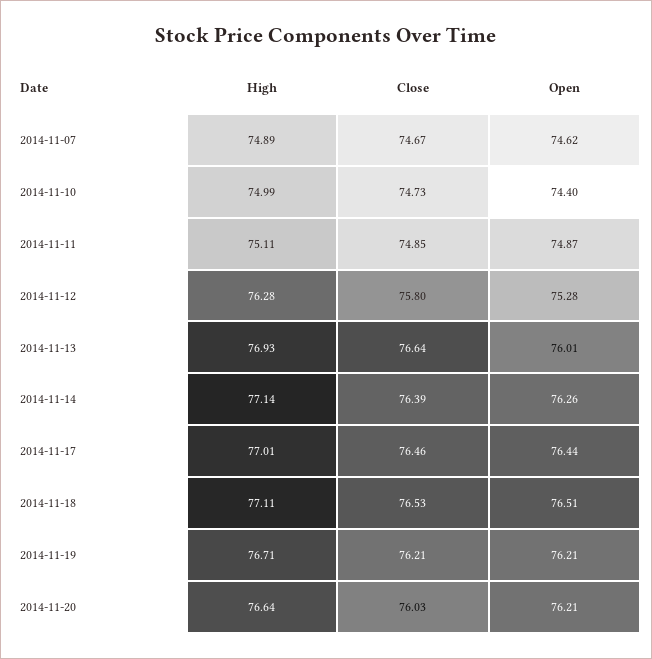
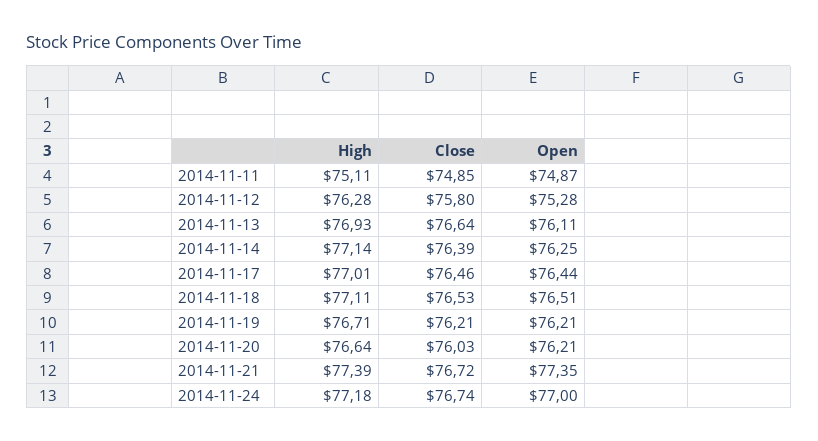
High, 2014-11-07: 74.89 -> none
Close, 2014-11-07: 74.67 -> none
Open, 2014-11-07: 74.62 -> none
High, 2014-11-10: 74.99 -> none
Close, 2014-11-10: 74.73 -> none
Open, 2014-11-10: 74.4 -> none
Open, 2014-11-13: 76.01 -> 76.11
Open, 2014-11-14: 76.26 -> 76.25
High, 2014-11-21: none -> 77.39
Close, 2014-11-21: none -> 76.72
Open, 2014-11-21: none -> 77.35
High, 2014-11-24: none -> 77.18
Close, 2014-11-24: none -> 76.74
Open, 2014-11-24: none -> 77

